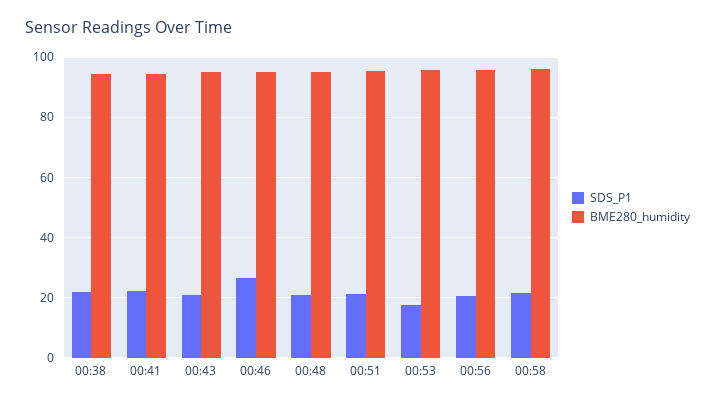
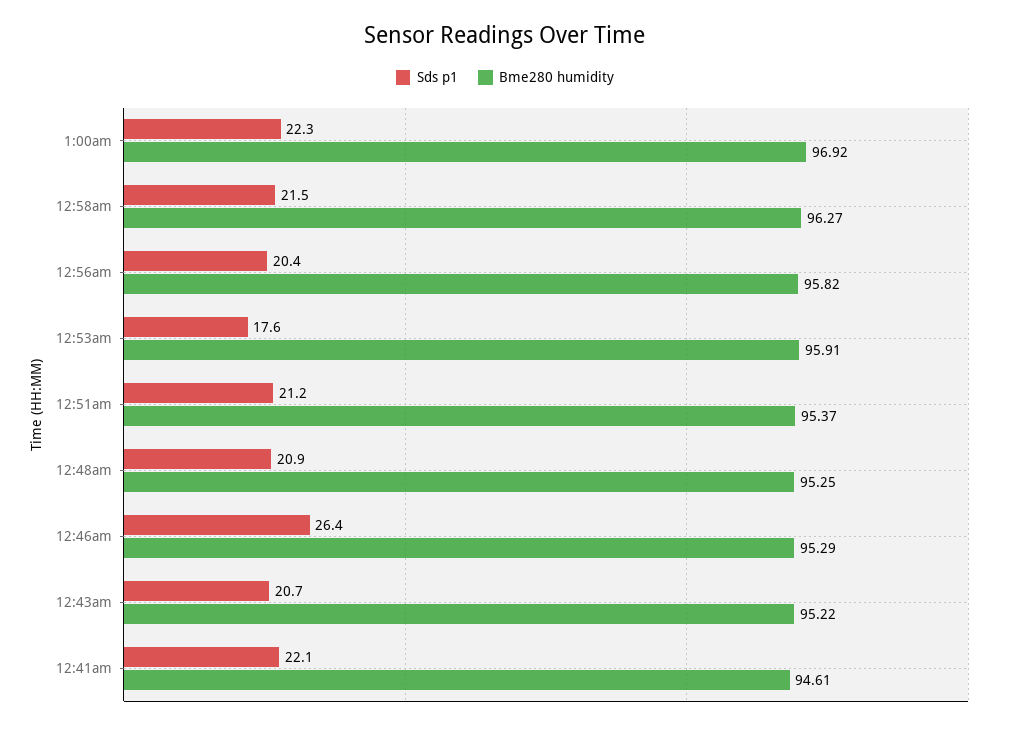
SDS_P1, 00:38: 22 -> none
BME280_humidity, 00:38: 94 -> none
SDS_P1, 1:00am: none -> 22.3
BME280_humidity, 1:00am: none -> 96.92

